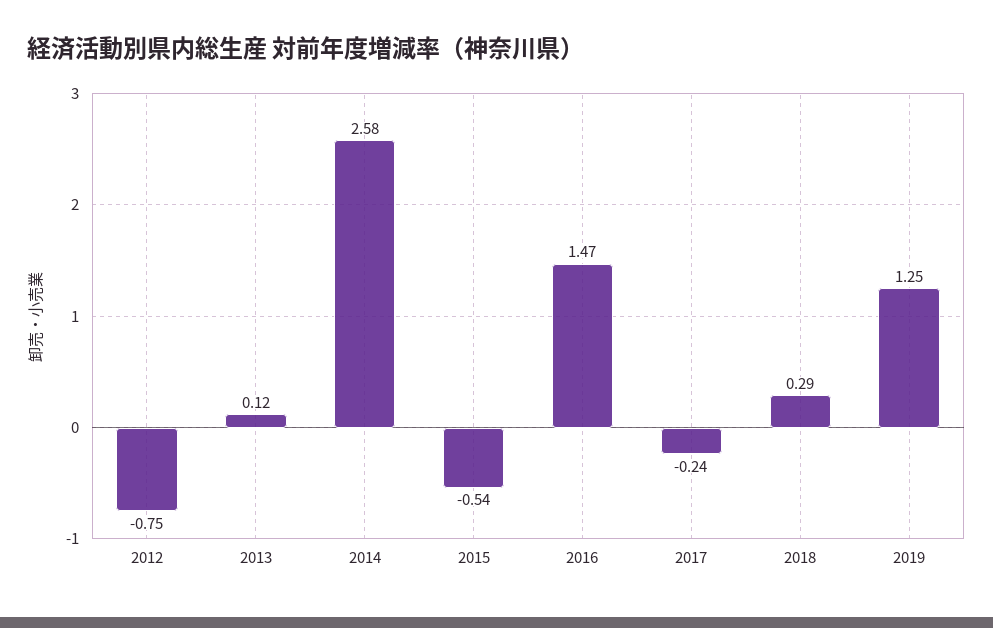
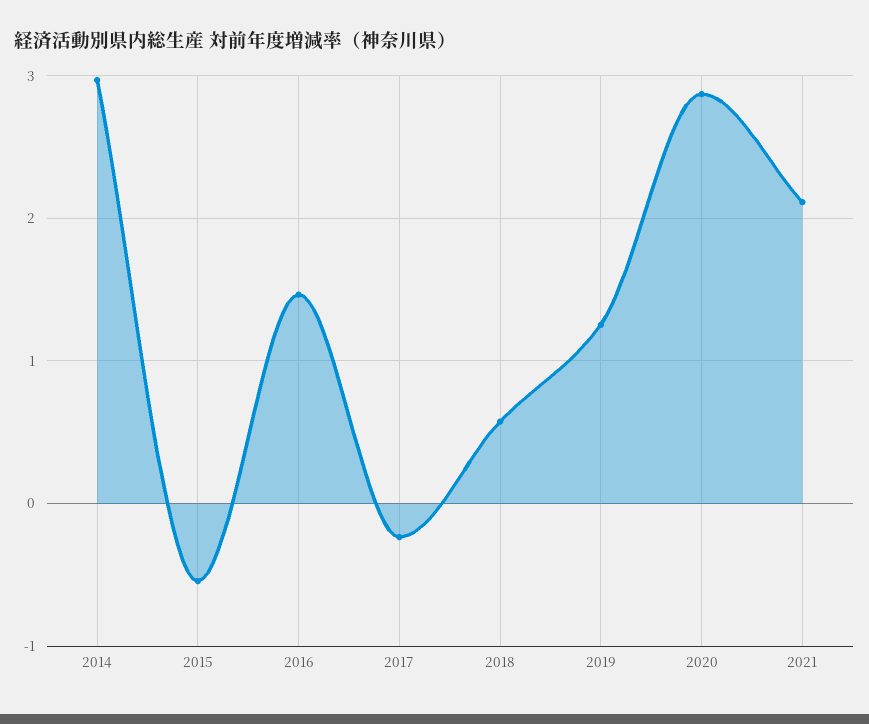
2012: -0.75 -> none
2013: 0.12 -> none
2014: 2.58 -> 3
2018: 0.29 -> 0.6
2020: none -> 2.9
2021: none -> 2.1

